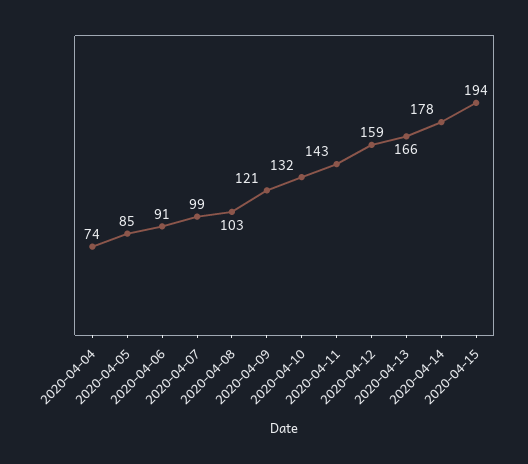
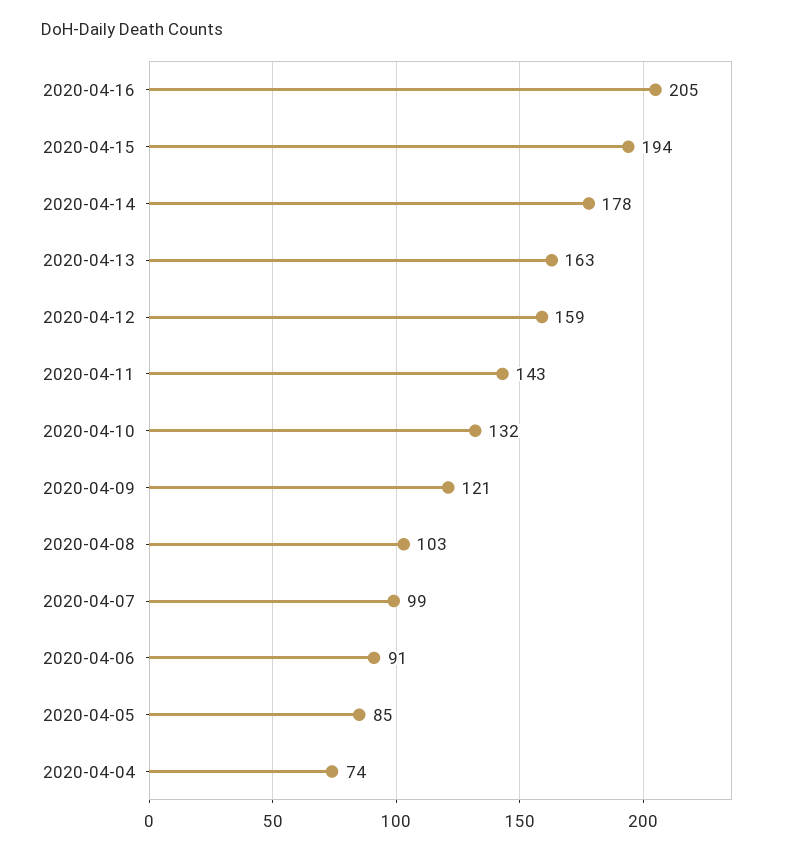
2020-04-13: 166 -> 163
2020-04-16: none -> 205

